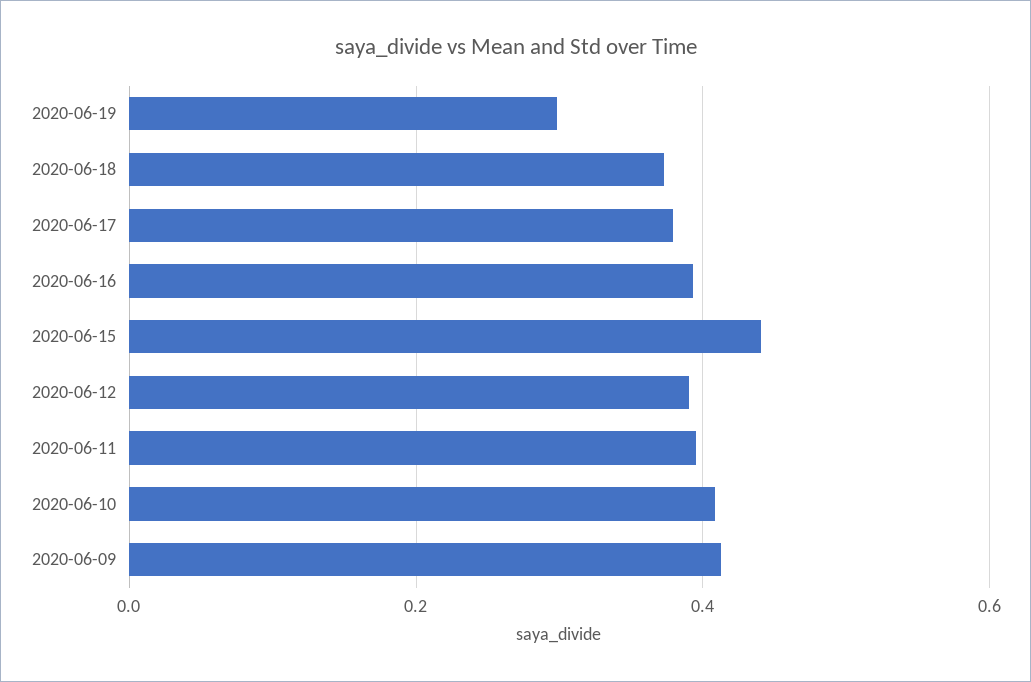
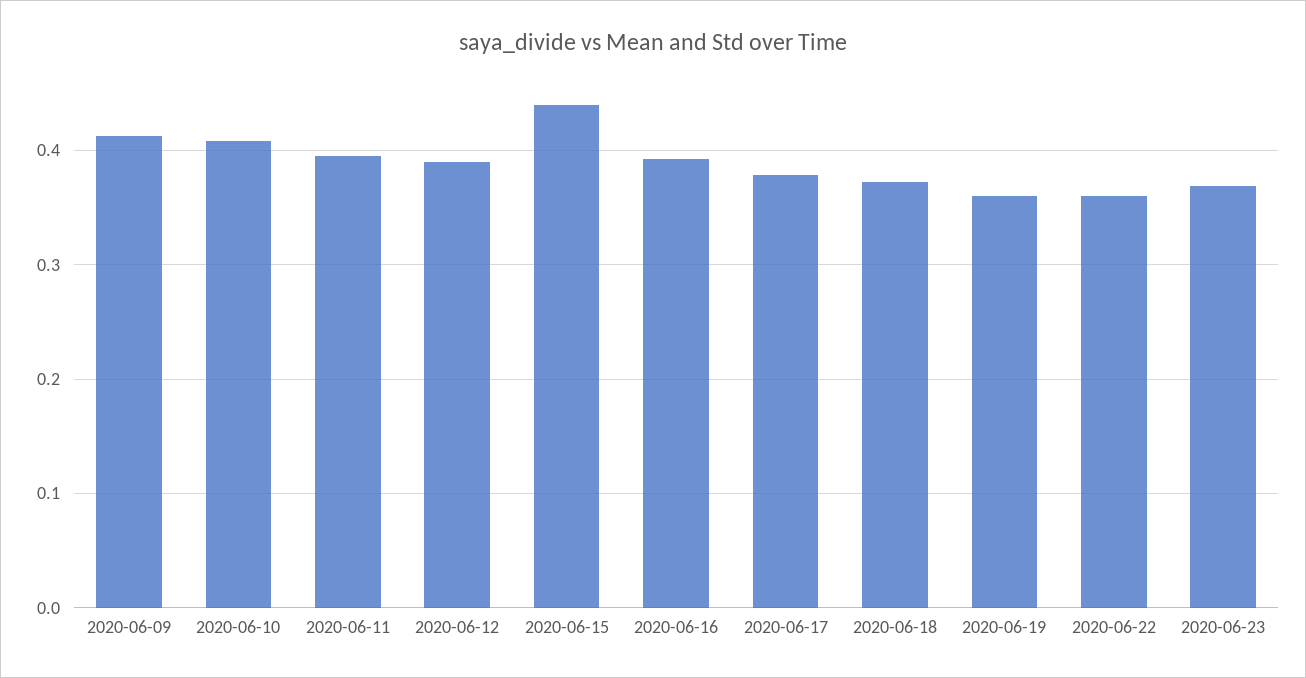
2020-06-19: 0.3 -> 0.36
2020-06-22: none -> 0.36
2020-06-23: none -> 0.37

